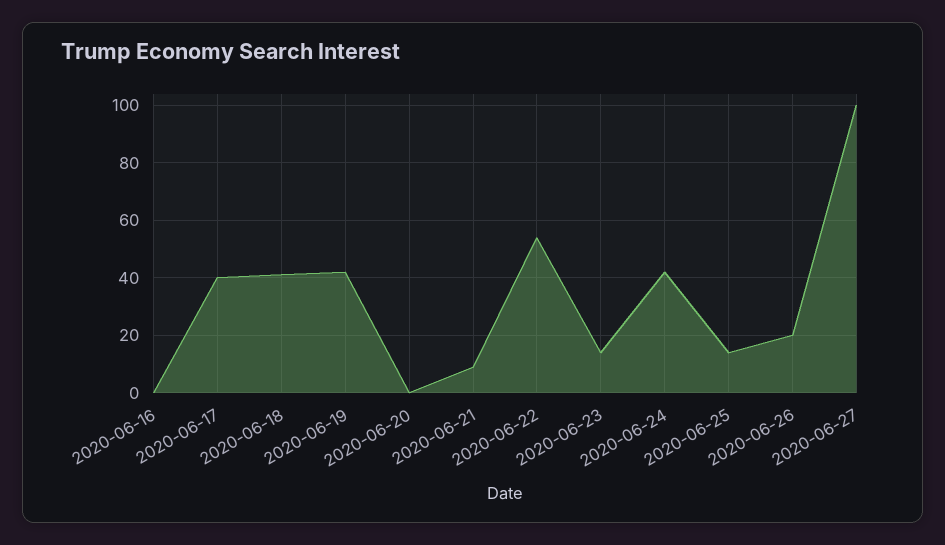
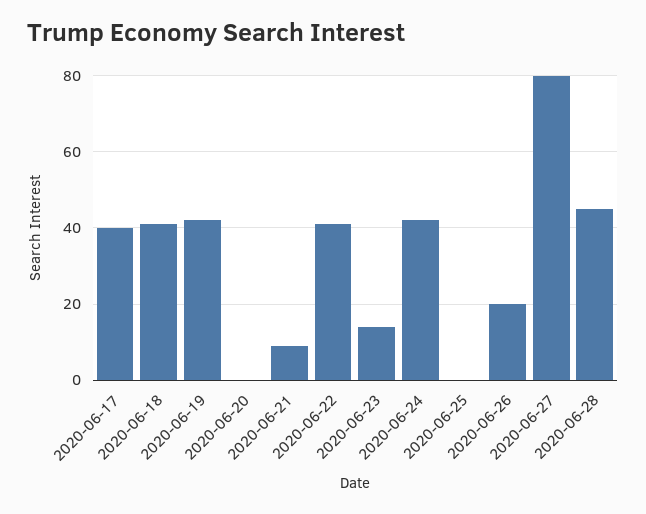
2020-06-16: 0 -> none
2020-06-22: 55 -> 40
2020-06-25: 15 -> 0
2020-06-27: 100 -> 80
2020-06-28: none -> 45

